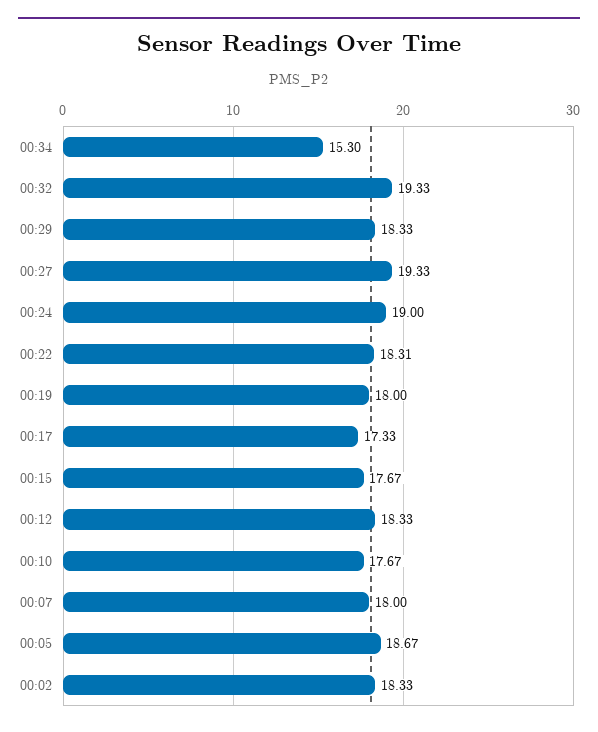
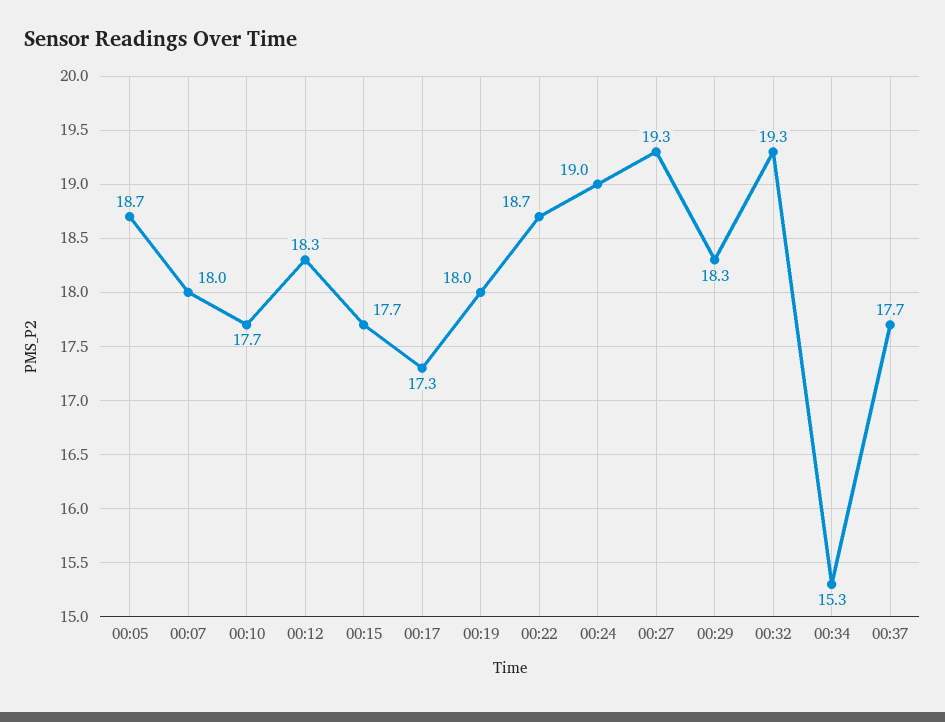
00:22: 18.31 -> 18.7
00:02: 18.33 -> none
00:37: none -> 17.7

